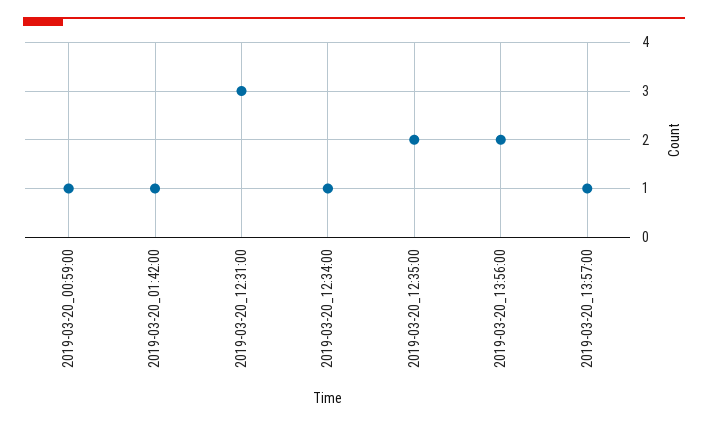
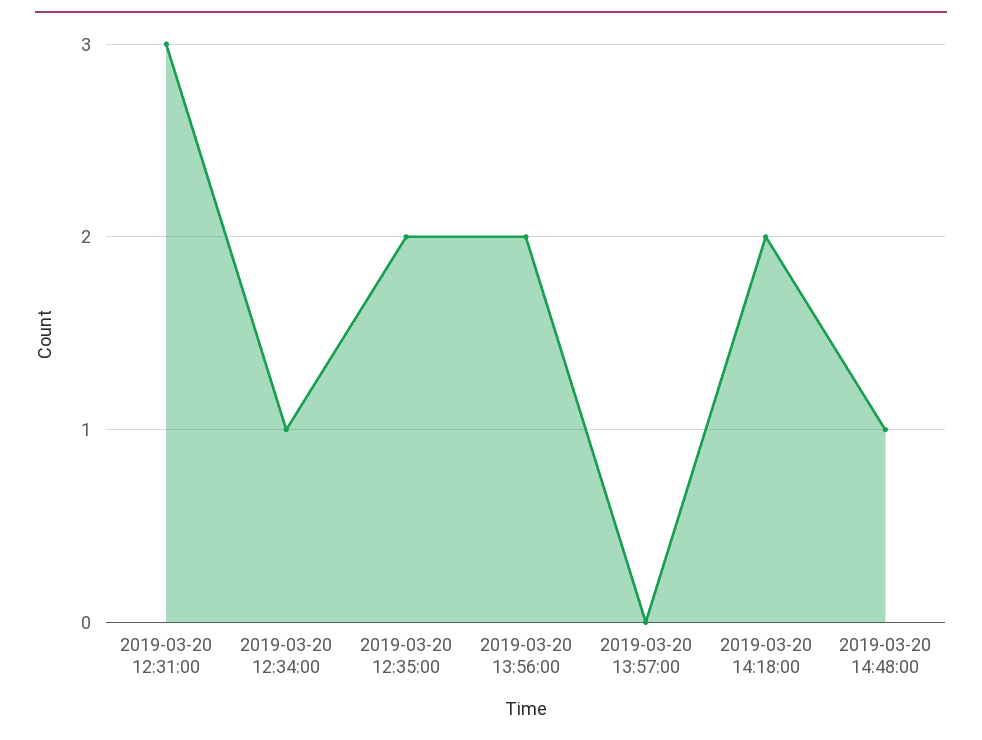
2019-03-20_00:59:00: 1 -> none
2019-03-20_01:42:00: 1 -> none
2019-03-20_13:57:00: 1 -> 0
2019-03-20 14:18:00: none -> 2
2019-03-20 14:48:00: none -> 1

